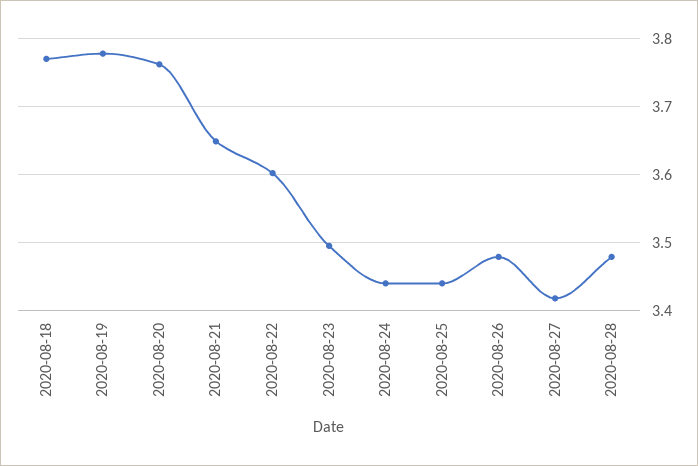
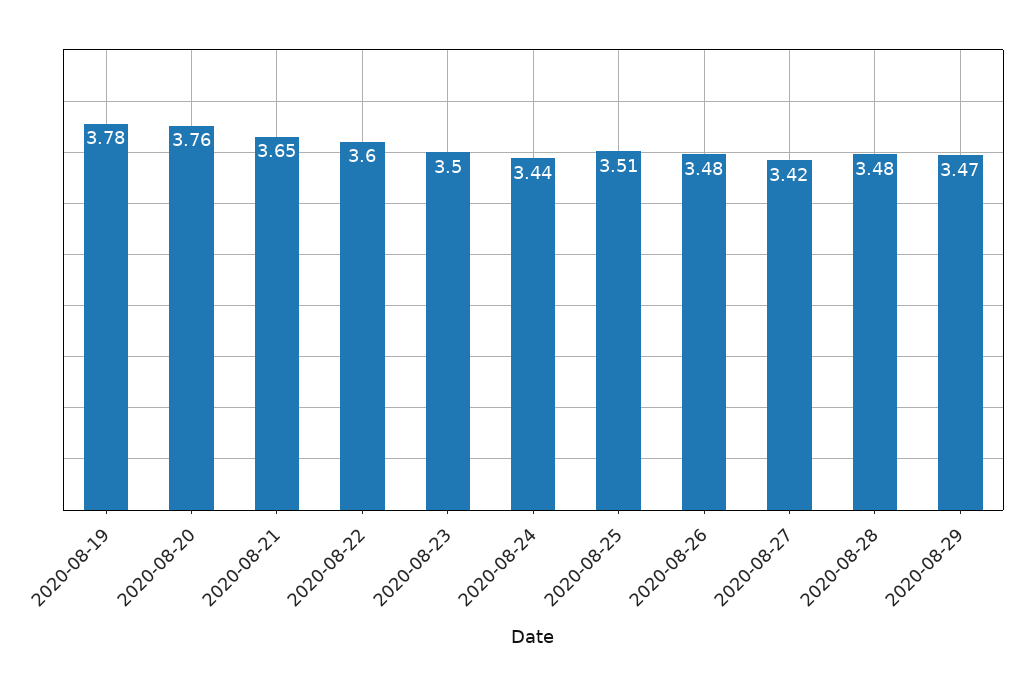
2020-08-18: 3.77 -> none
2020-08-25: 3.44 -> 3.51
2020-08-29: none -> 3.47

